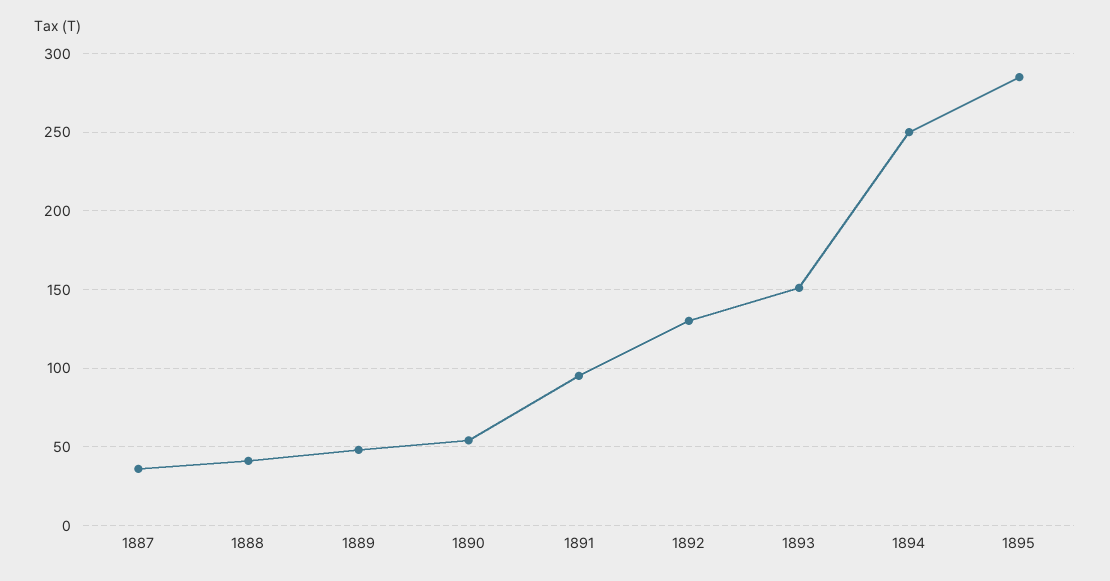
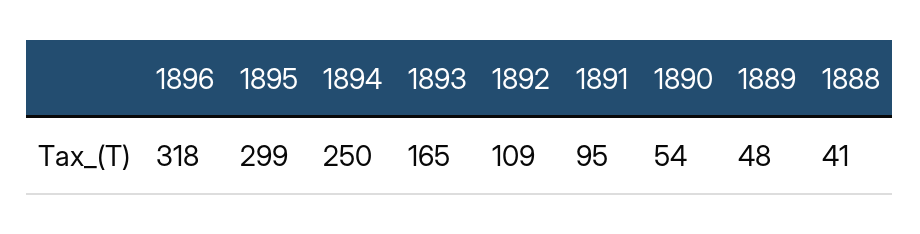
1887: 35 -> none
1892: 130 -> 109
1893: 150 -> 165
1895: 285 -> 299
1896: none -> 318

